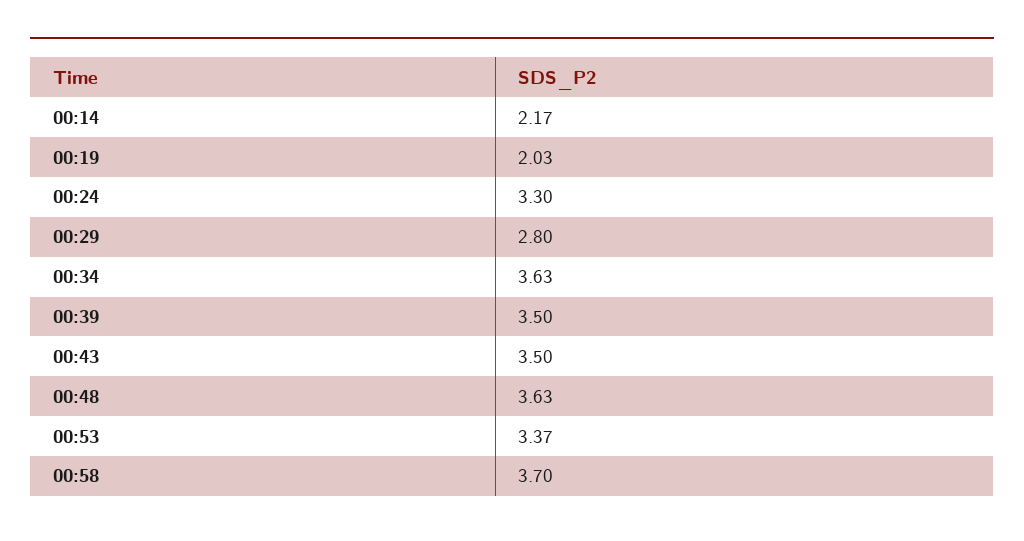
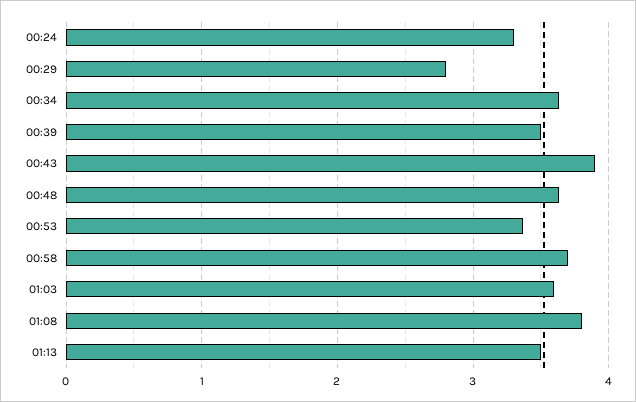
00:14: 2.17 -> none
00:19: 2.03 -> none
00:43: 3.5 -> 3.9
01:03: none -> 3.6
01:08: none -> 3.8
01:13: none -> 3.5

